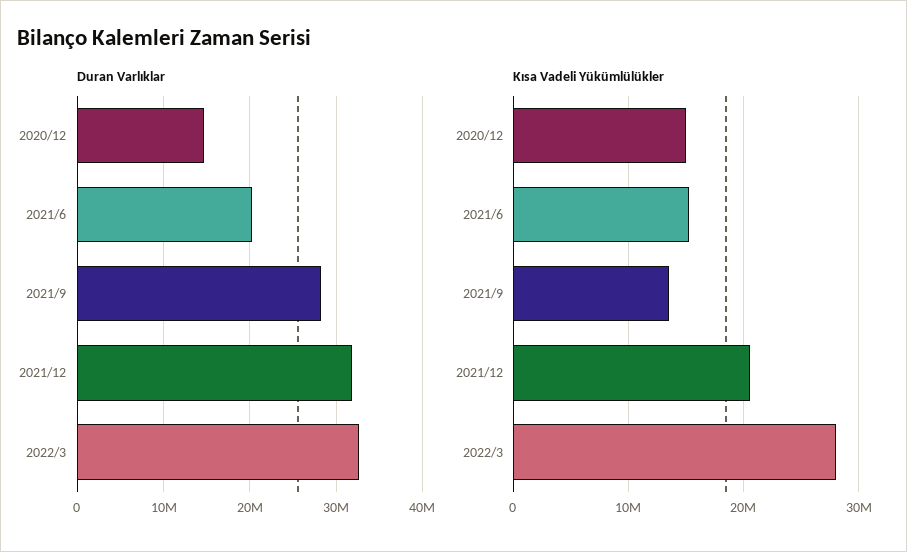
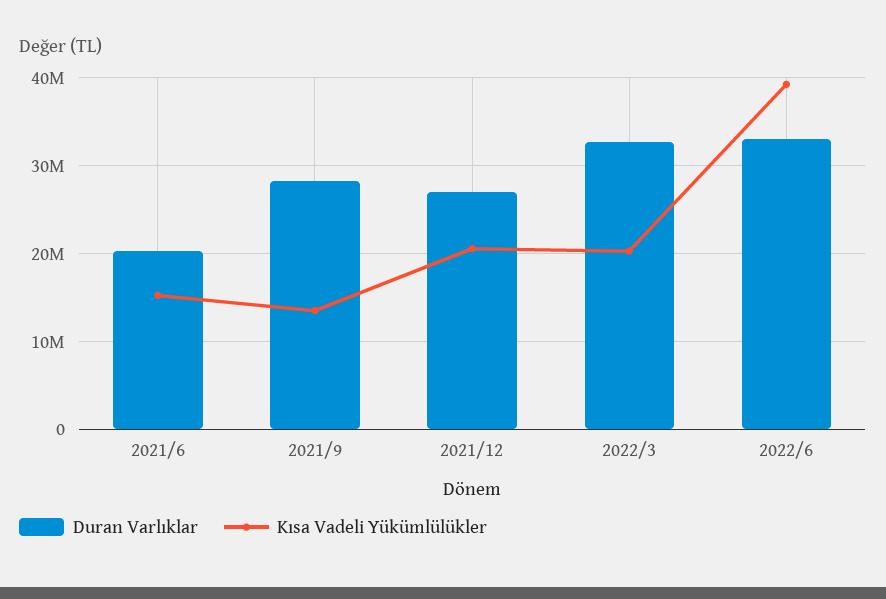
Duran Varlıklar, 2020/12: 15000000 -> none
Duran Varlıklar, 2021/12: 32000000 -> 27000000
Kısa Vadeli Yükümlülükler, 2020/12: 15000000 -> none
Kısa Vadeli Yükümlülükler, 2022/3: 28000000 -> 20000000
Duran Varlıklar, 2022/6: none -> 33000000
Kısa Vadeli Yükümlülükler, 2022/6: none -> 39000000

